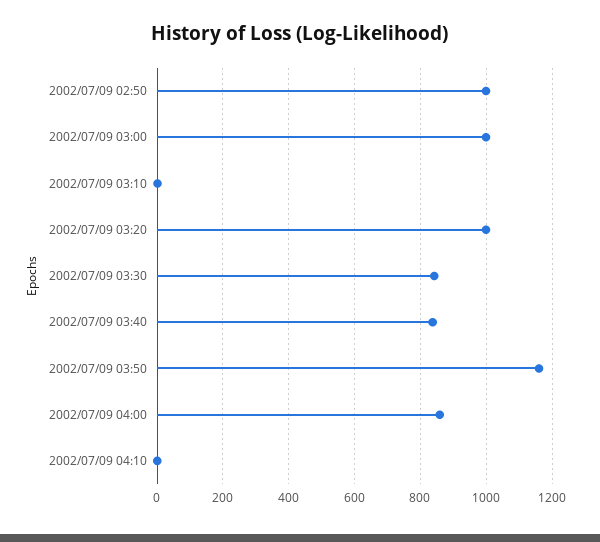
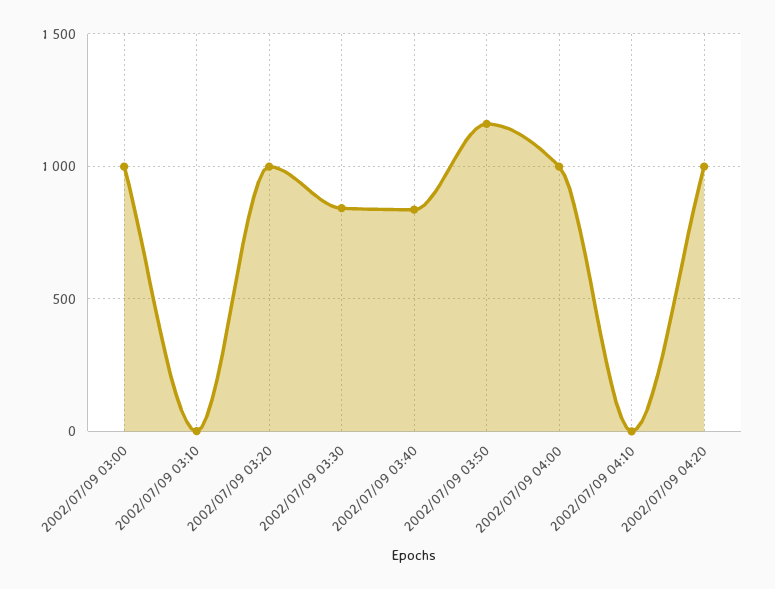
2002/07/09 02:50: 1000 -> none
2002/07/09 04:00: 860 -> 1000
2002/07/09 04:20: none -> 1000

